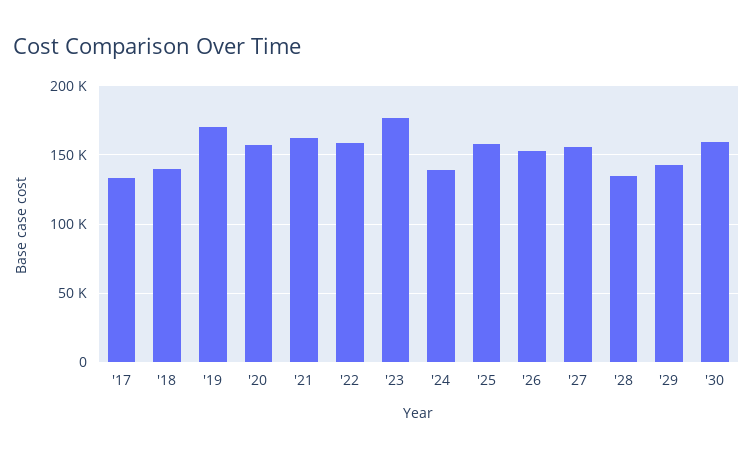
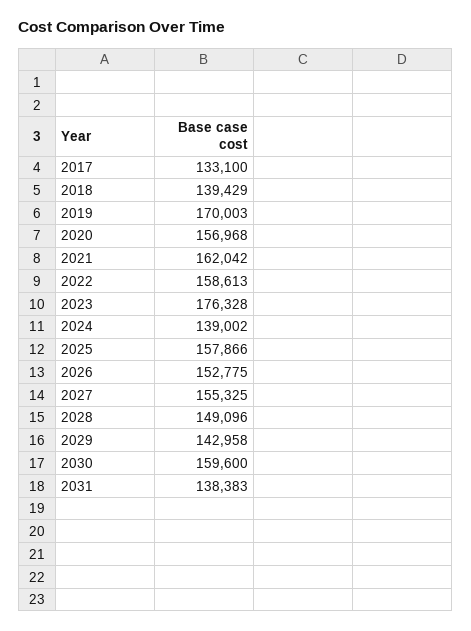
'28: 135000 -> 149096
2031: none -> 138383

